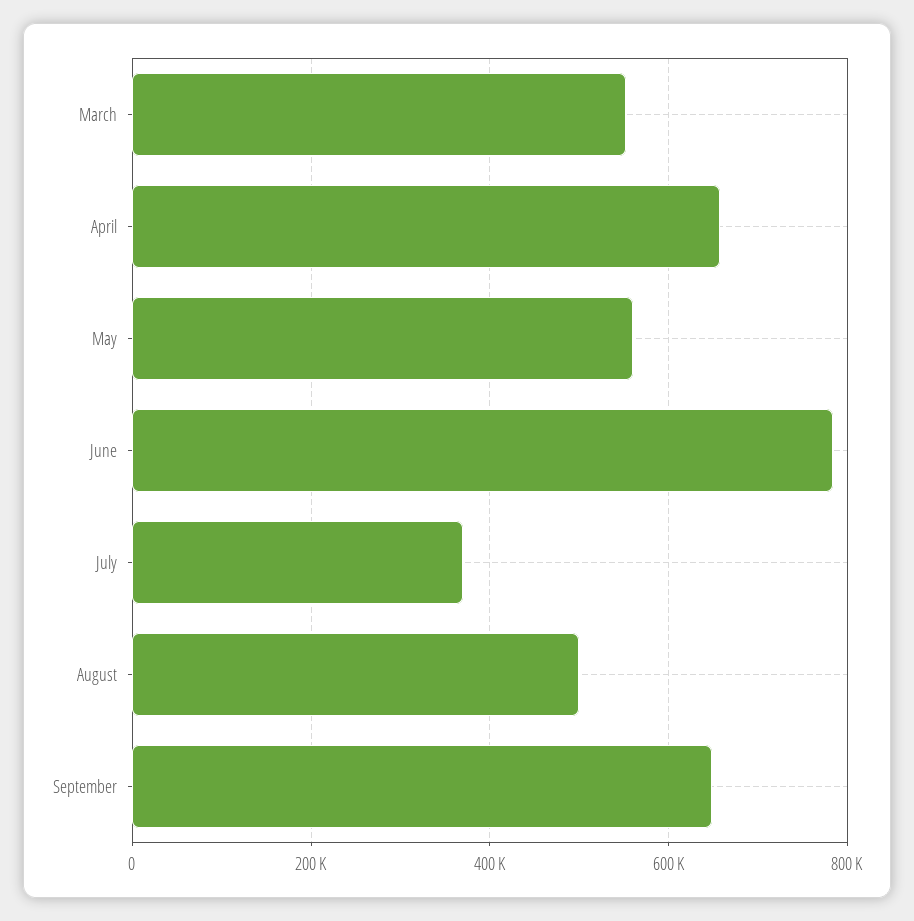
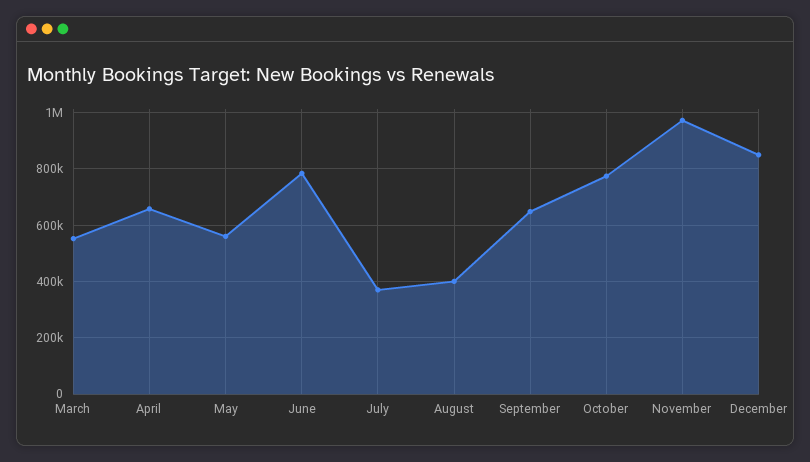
August: 500000 -> 400000
October: none -> 775000
November: none -> 975000
December: none -> 850000

